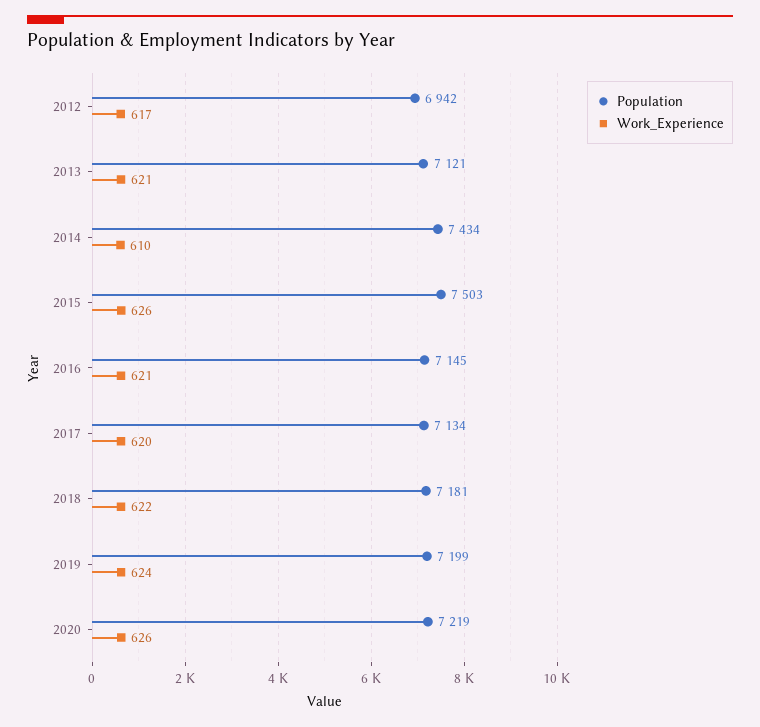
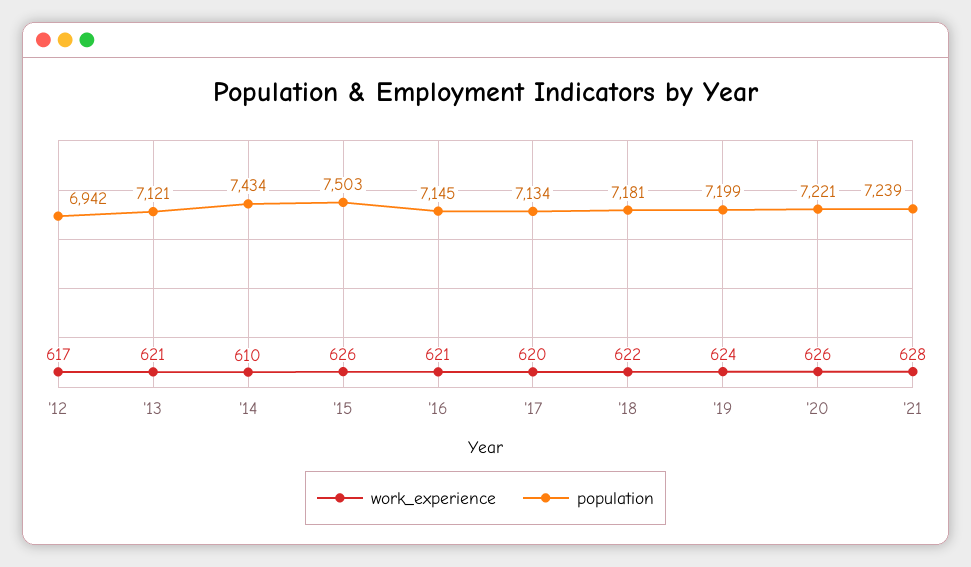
Population, 2020: 7219 -> 7221
Work_Experience, '21: none -> 628
Population, '21: none -> 7239

